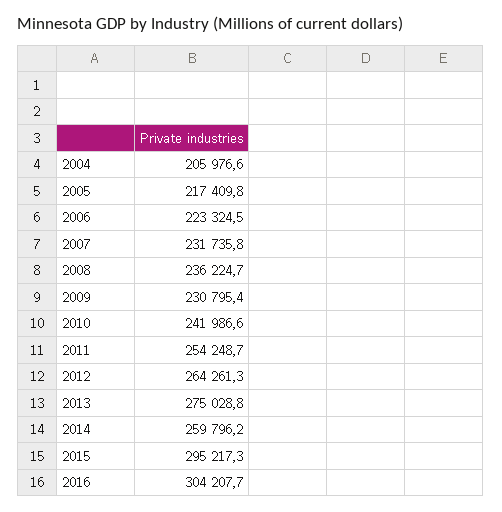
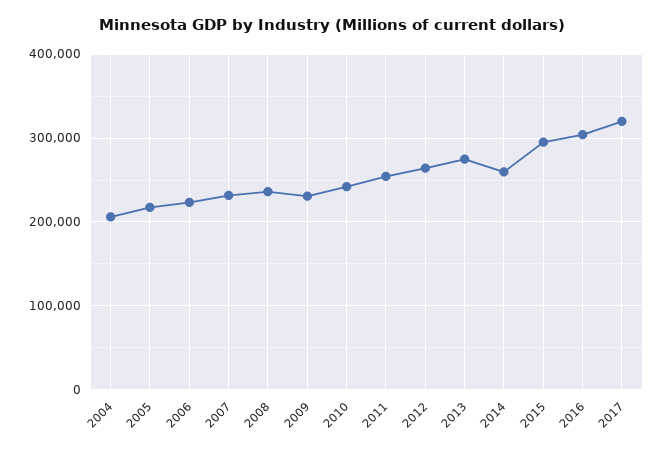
2017: none -> 320000

